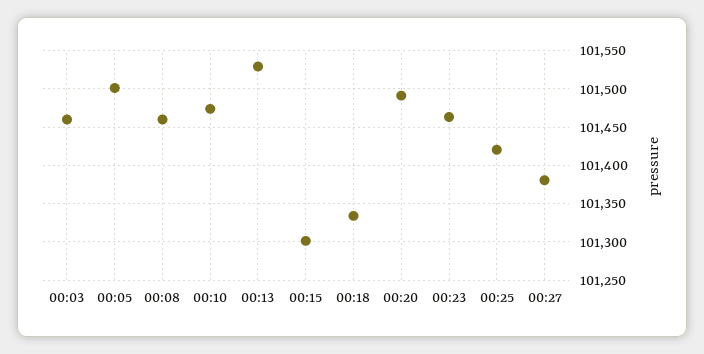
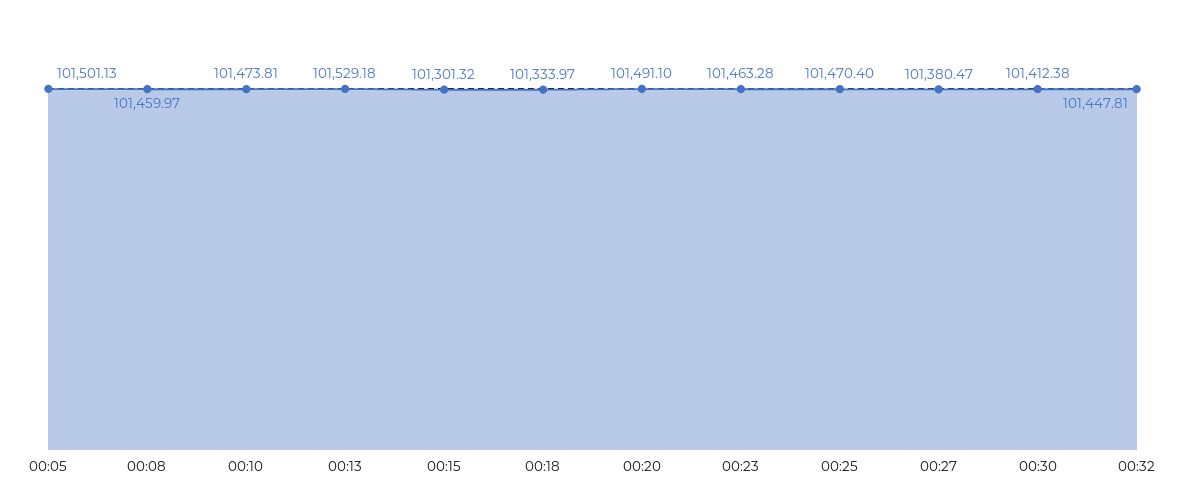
00:03: 101460 -> none
00:25: 101420 -> 101470.4
00:30: none -> 101412.38
00:32: none -> 101447.81

